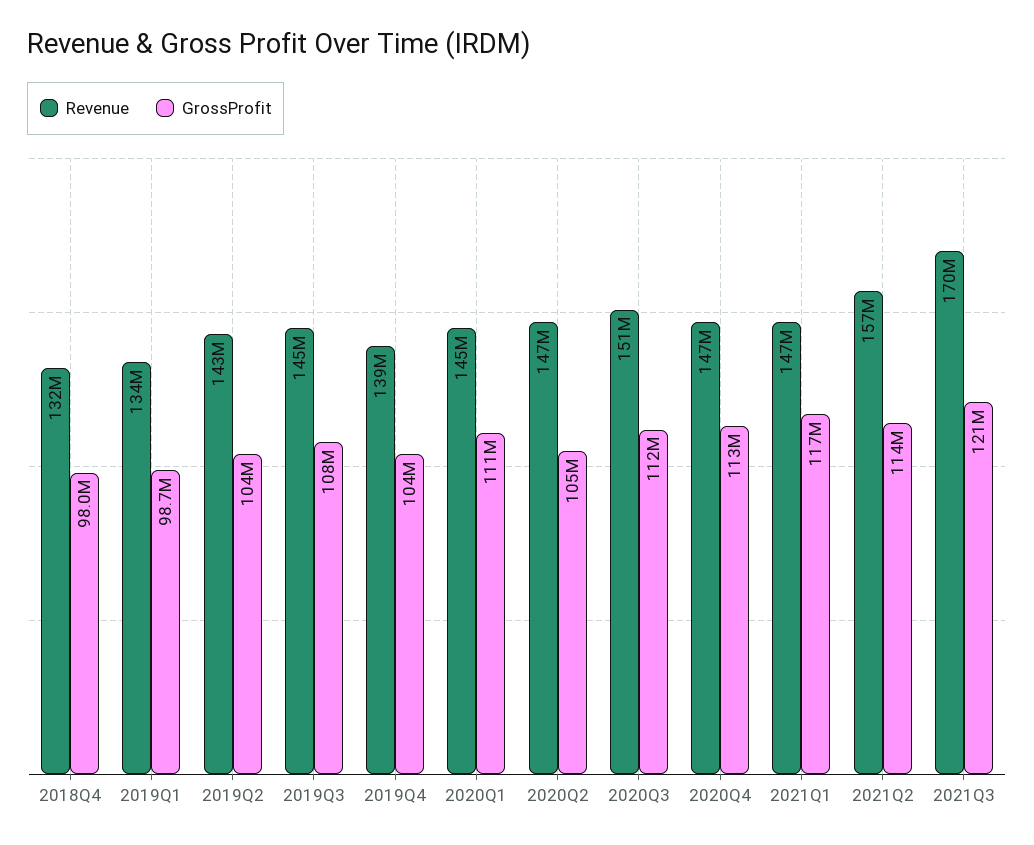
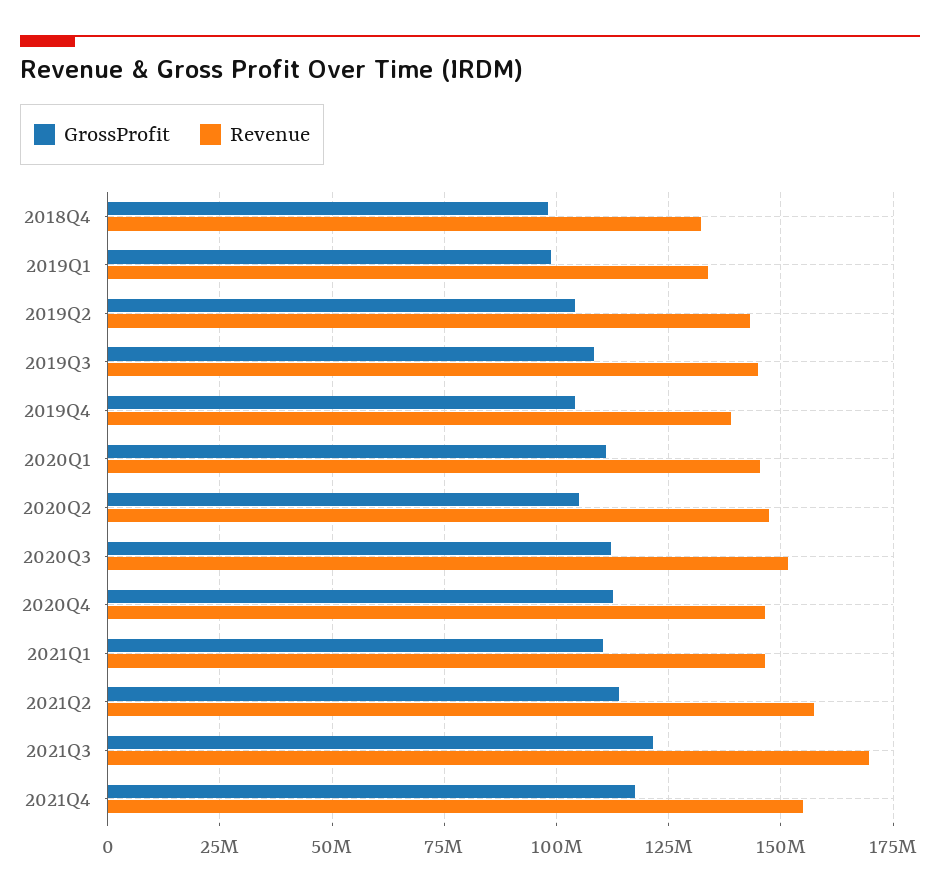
GrossProfit, 2021Q1: 117000000 -> 110000000
GrossProfit, 2021Q4: none -> 117500000
Revenue, 2021Q4: none -> 155000000

